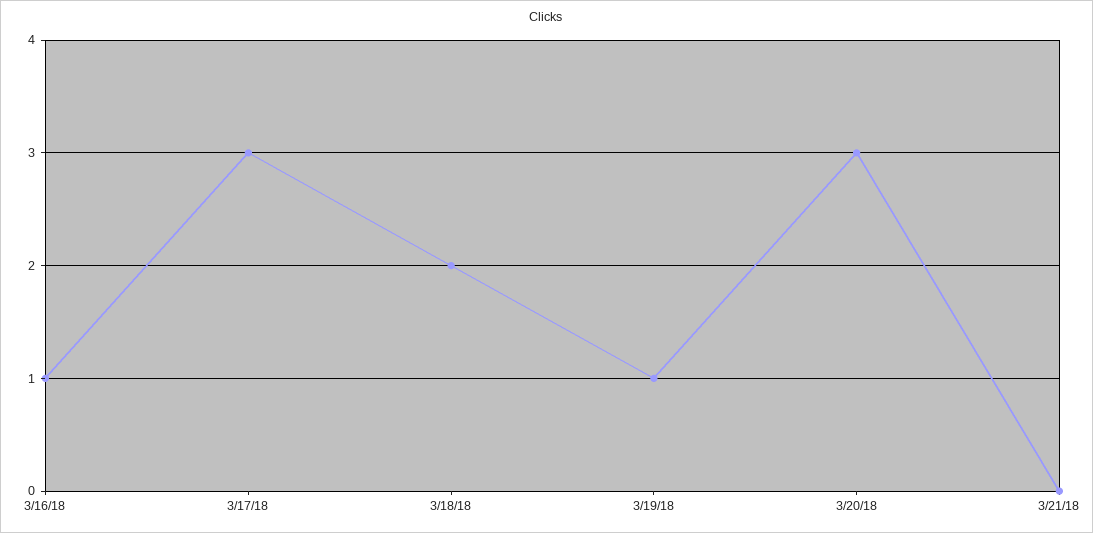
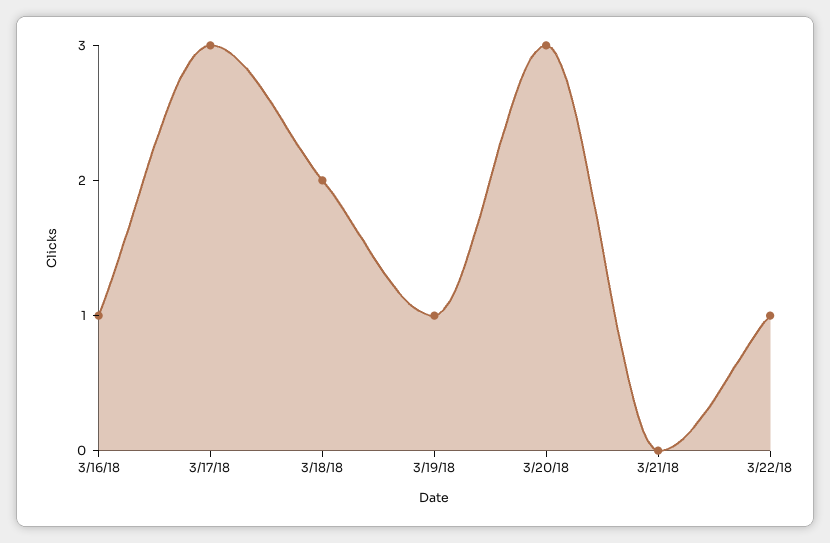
3/22/18: none -> 1

